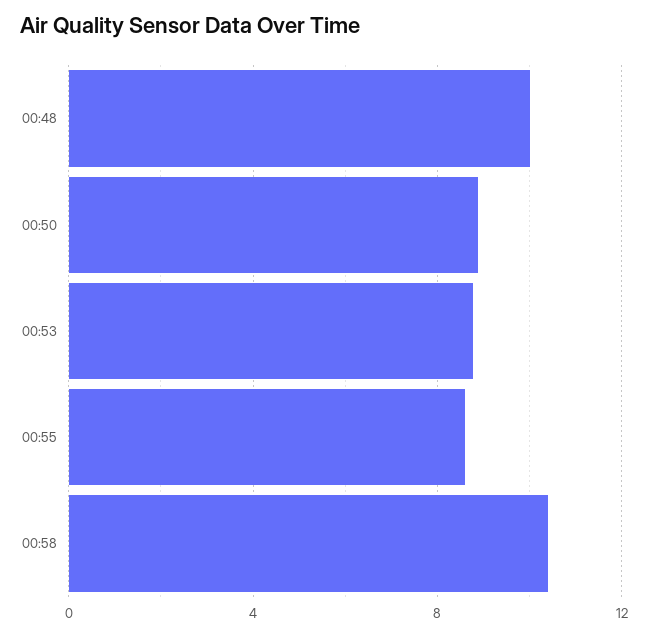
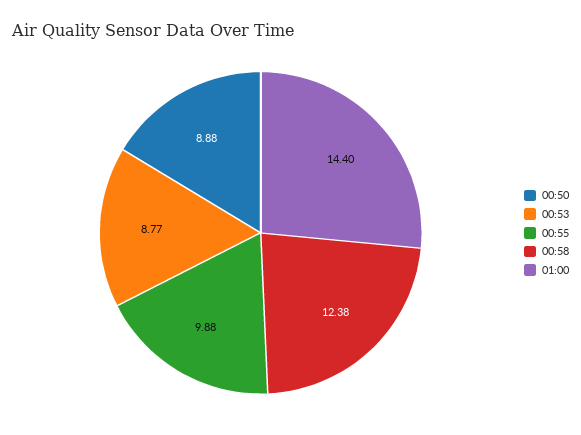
00:48: 10 -> none
00:55: 8.5 -> 9.88
00:58: 10.5 -> 12.38
01:00: none -> 14.4

